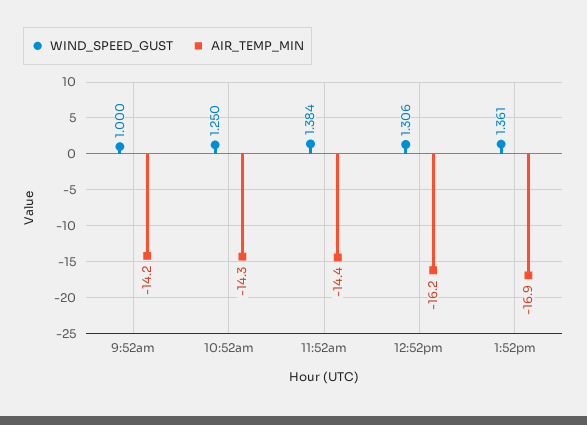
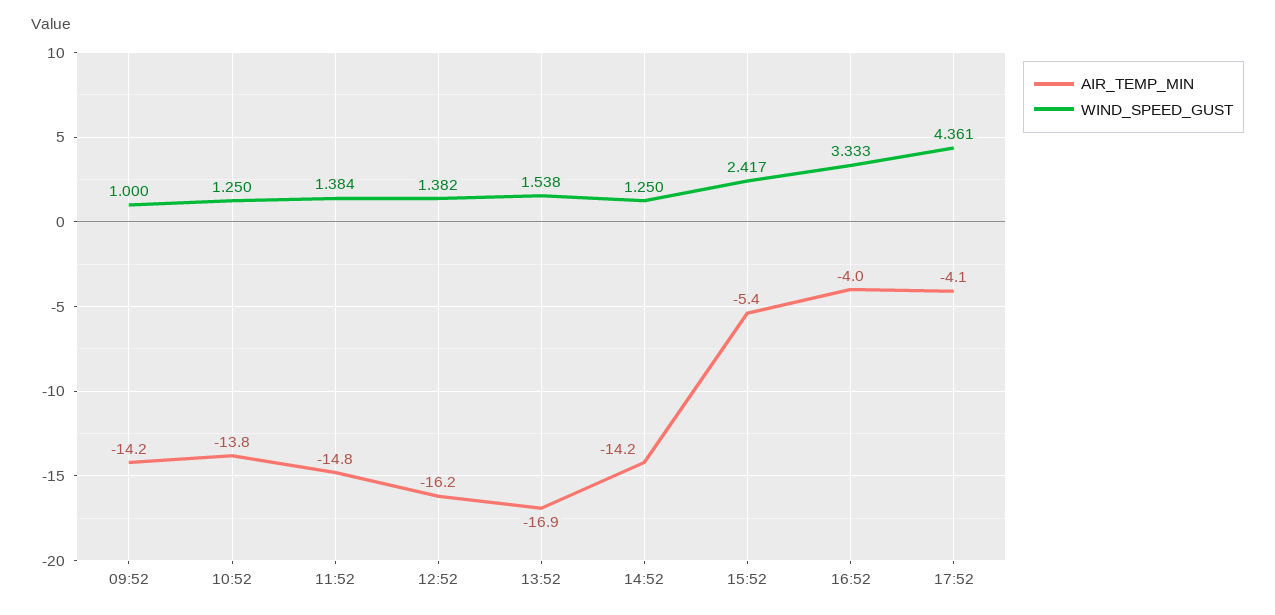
AIR_TEMP_MIN, 10:52am: -14.3 -> -13.8
AIR_TEMP_MIN, 11:52am: -14.4 -> -14.8
WIND_SPEED_GUST, 12:52pm: 1.306 -> 1.382
WIND_SPEED_GUST, 1:52pm: 1.361 -> 1.538
AIR_TEMP_MIN, 14:52: none -> -14.2
WIND_SPEED_GUST, 14:52: none -> 1.25
AIR_TEMP_MIN, 15:52: none -> -5.4
WIND_SPEED_GUST, 15:52: none -> 2.417
AIR_TEMP_MIN, 16:52: none -> -4
WIND_SPEED_GUST, 16:52: none -> 3.333
AIR_TEMP_MIN, 17:52: none -> -4.1
WIND_SPEED_GUST, 17:52: none -> 4.361

